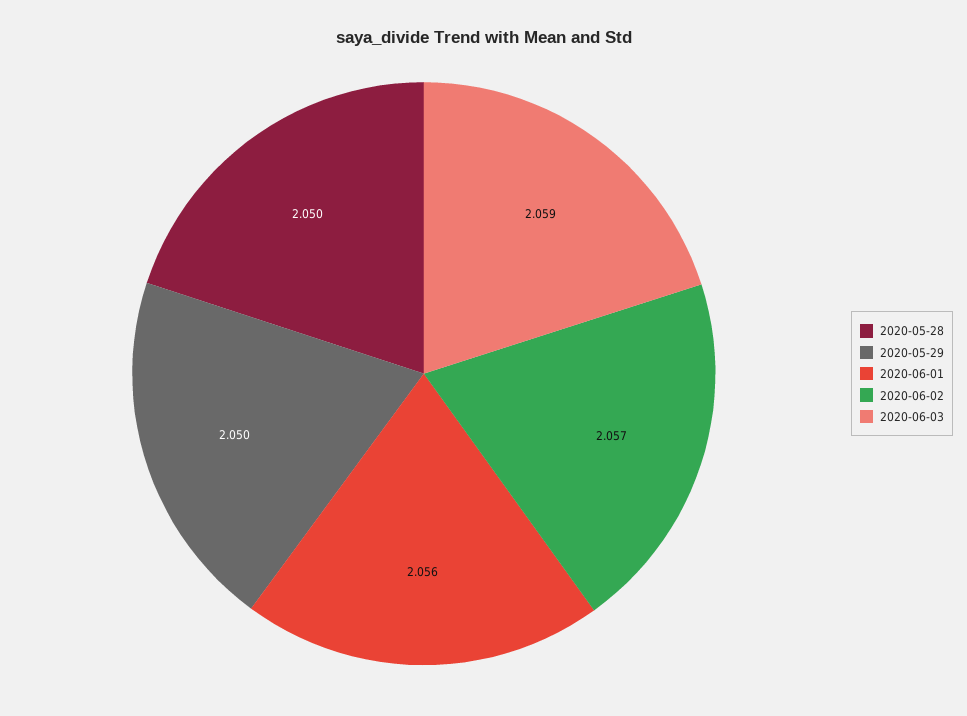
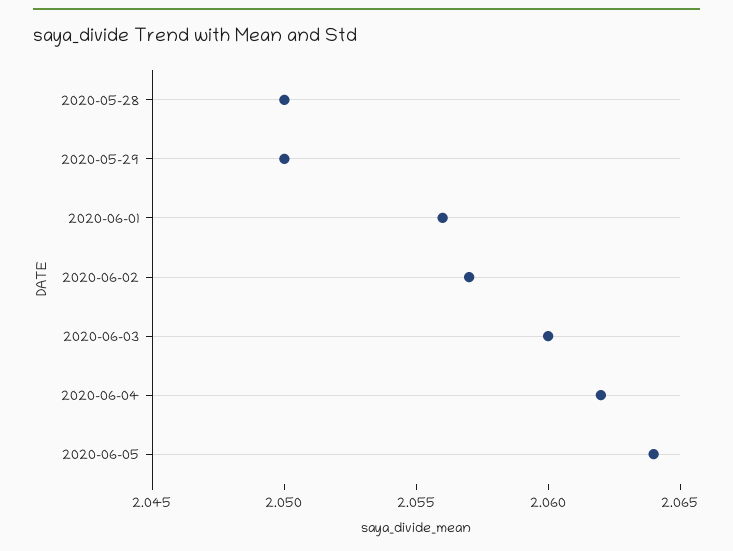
2020-06-03: 2.059 -> 2.06
2020-06-04: none -> 2.062
2020-06-05: none -> 2.064

